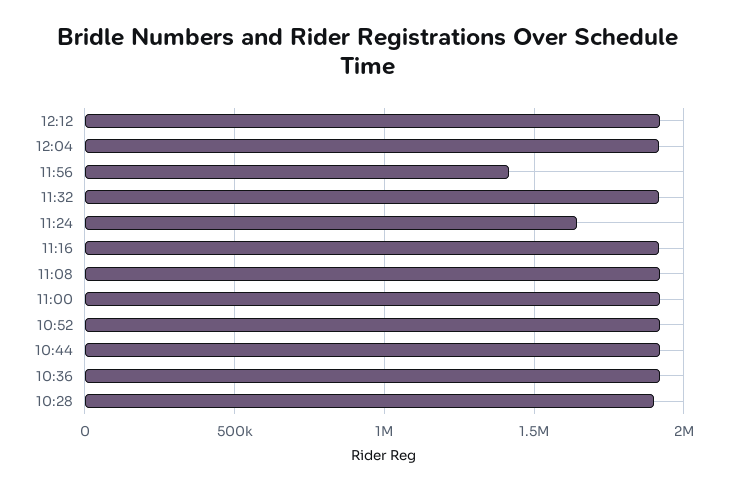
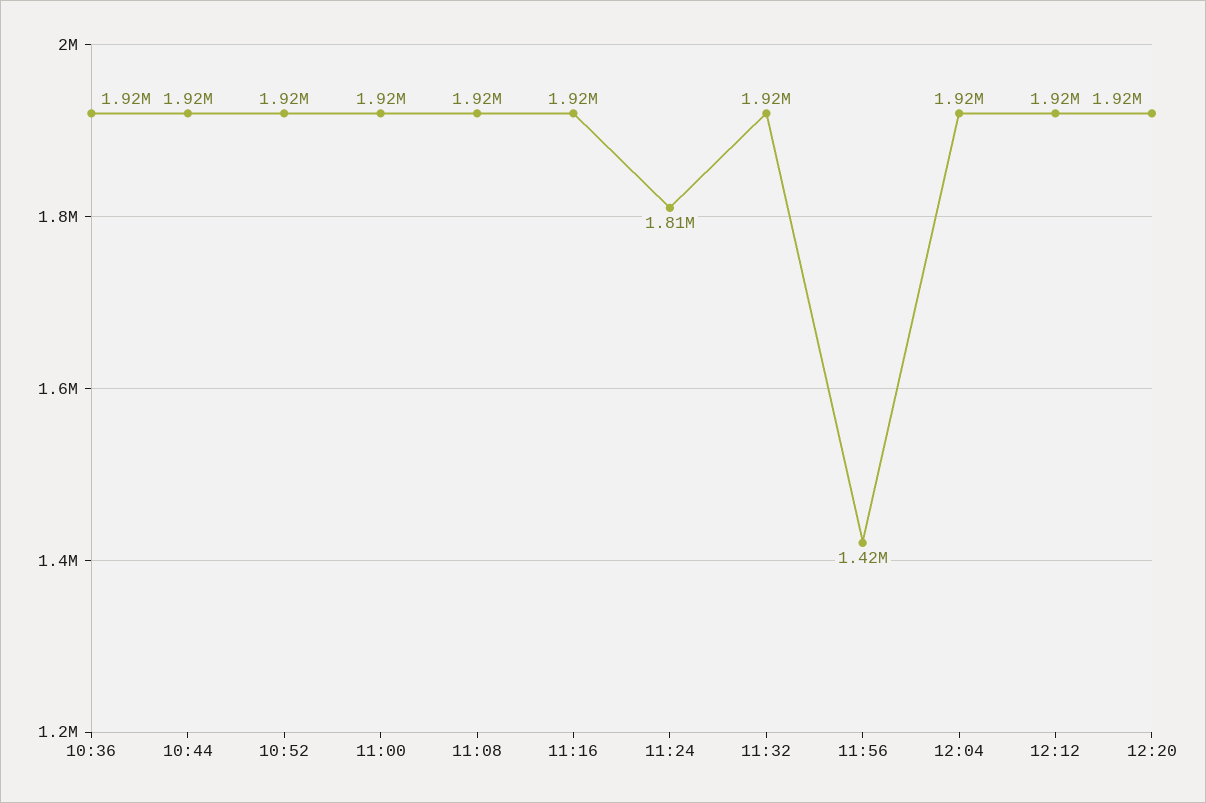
11:24: 1650000 -> 1810000
10:28: 1900000 -> none
12:20: none -> 1920000

